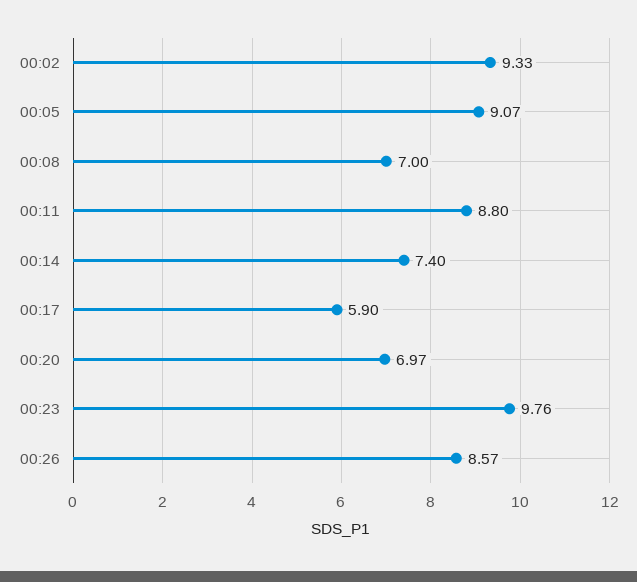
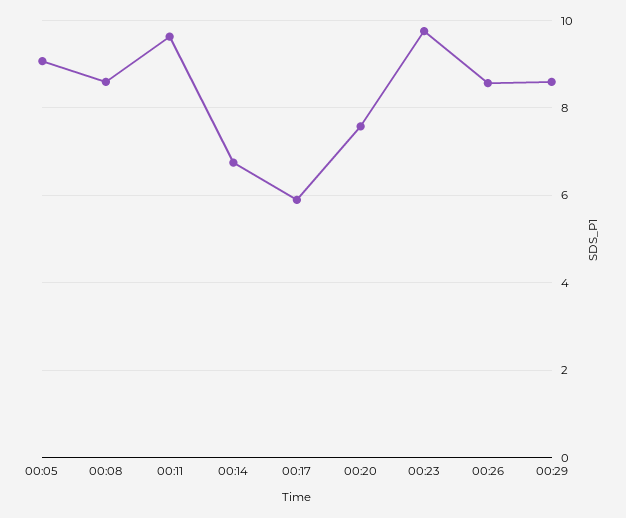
00:02: 9.33 -> none
00:08: 7 -> 8.6
00:11: 8.8 -> 9.6
00:14: 7.4 -> 6.8
00:20: 6.97 -> 7.6
00:29: none -> 8.6

